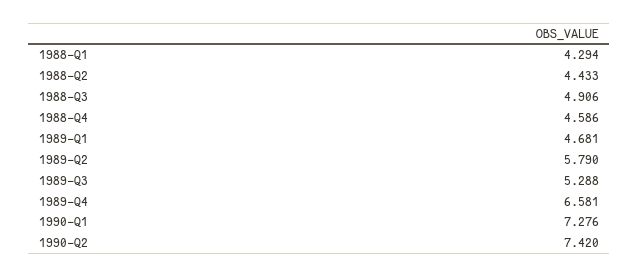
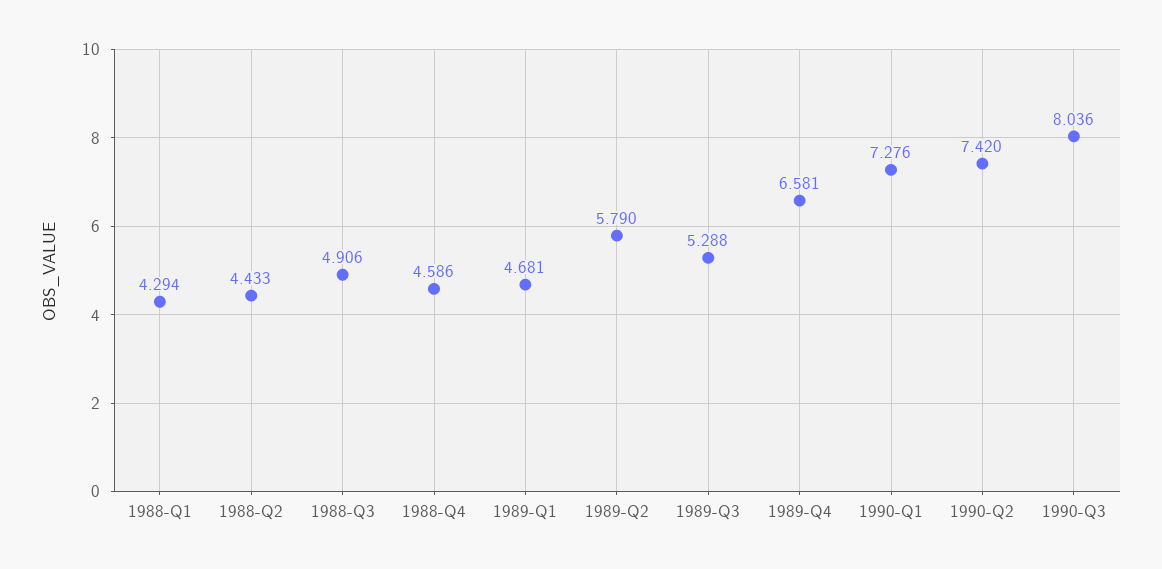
1990-Q3: none -> 8.036

